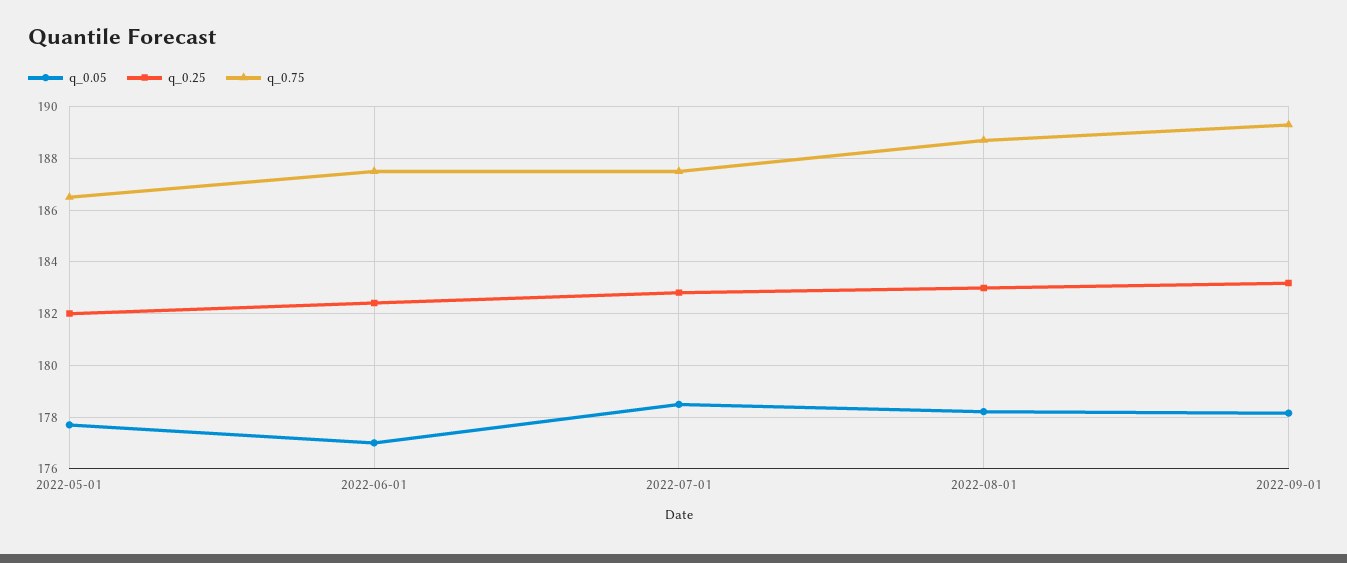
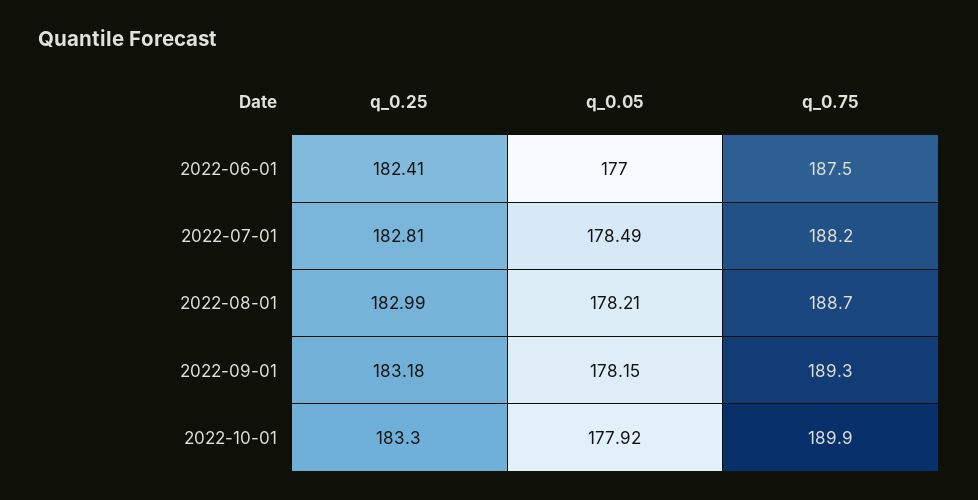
q_0.05, 2022-05-01: 177.75 -> none
q_0.25, 2022-05-01: 182 -> none
q_0.75, 2022-05-01: 186.5 -> none
q_0.75, 2022-07-01: 187.5 -> 188.2
q_0.25, 2022-10-01: none -> 183.3
q_0.05, 2022-10-01: none -> 177.92
q_0.75, 2022-10-01: none -> 189.9

